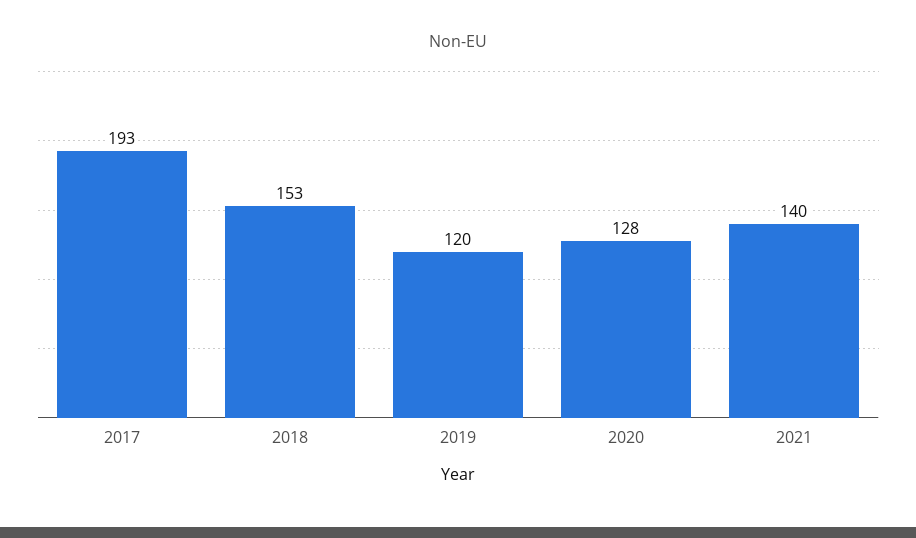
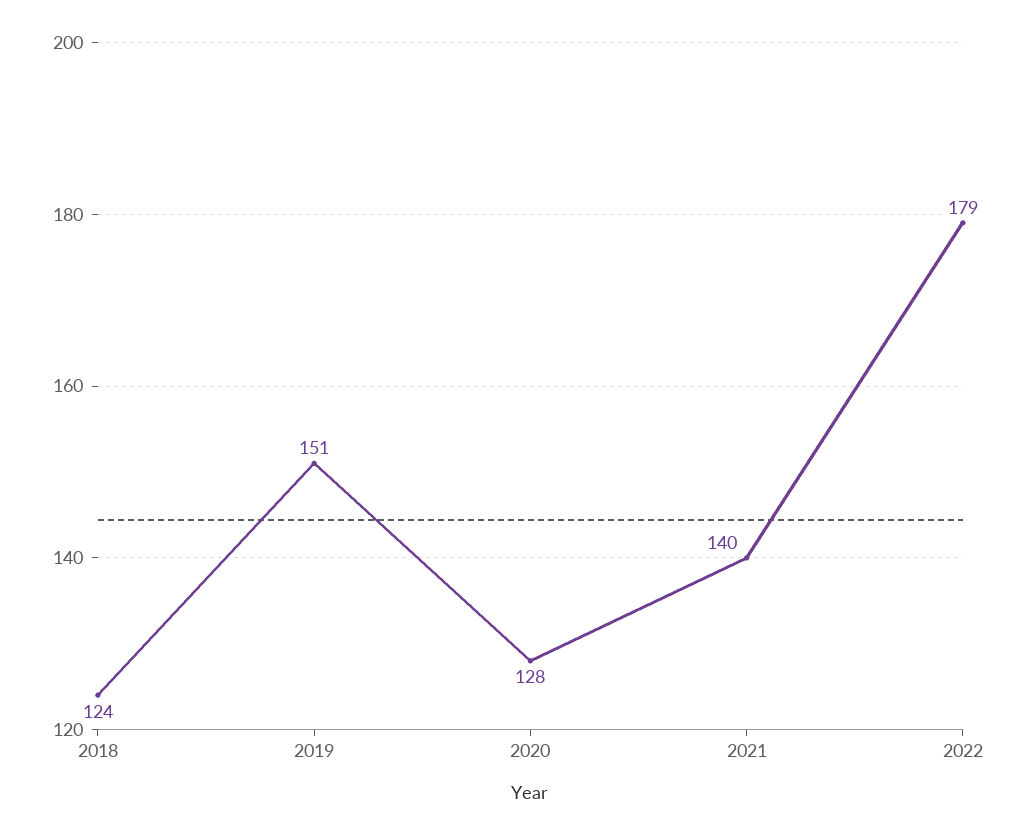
2017: 193 -> none
2018: 153 -> 124
2019: 120 -> 151
2022: none -> 179

